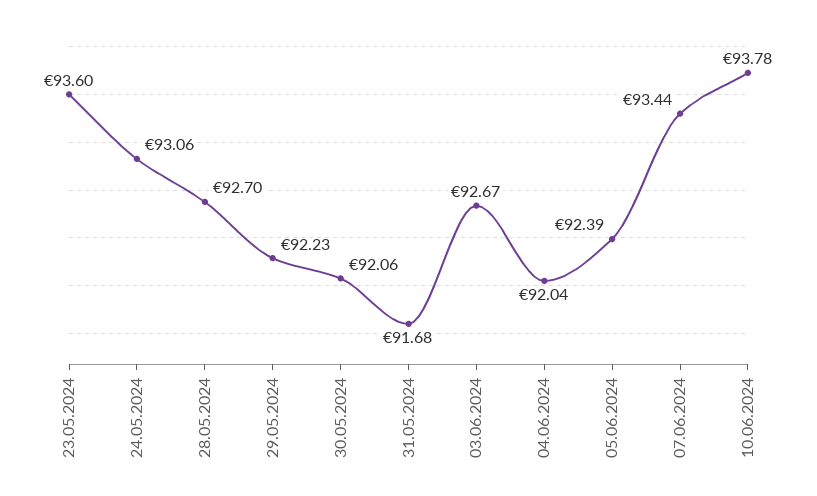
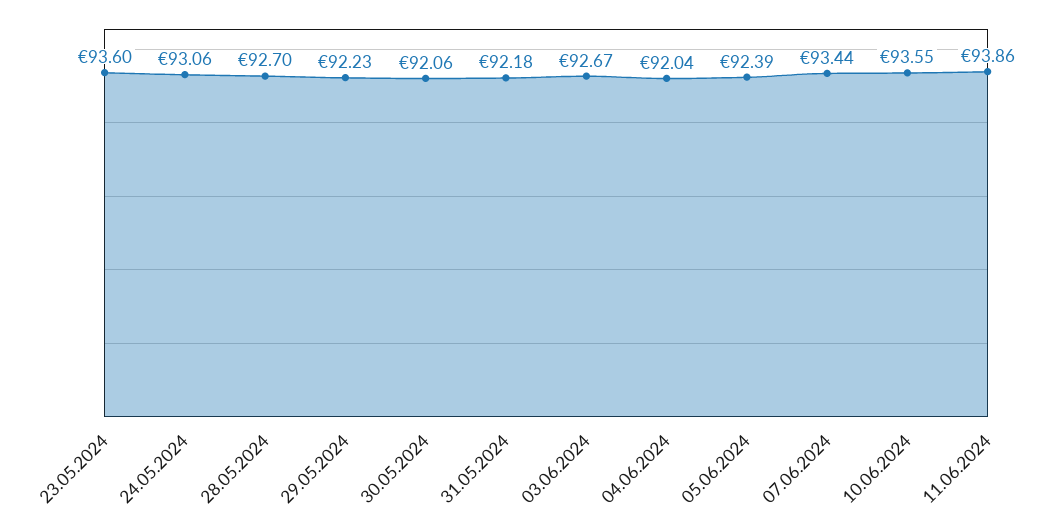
31.05.2024: 91.68 -> 92.18
10.06.2024: 93.78 -> 93.55
11.06.2024: none -> 93.86

